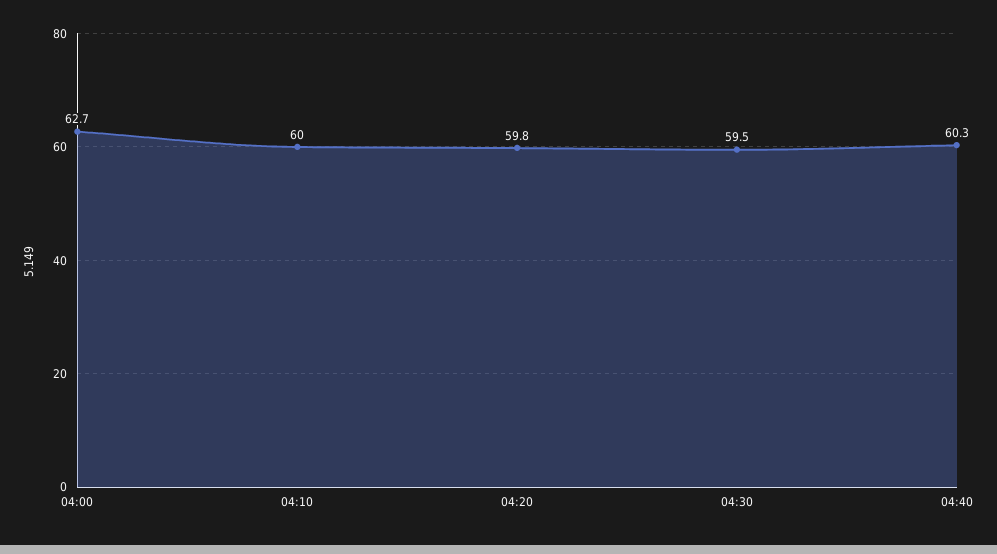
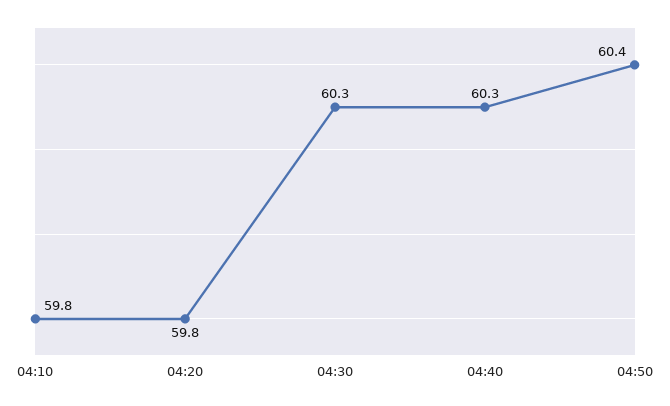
04:00: 62.7 -> none
04:10: 60 -> 59.8
04:30: 59.5 -> 60.3
04:50: none -> 60.4

